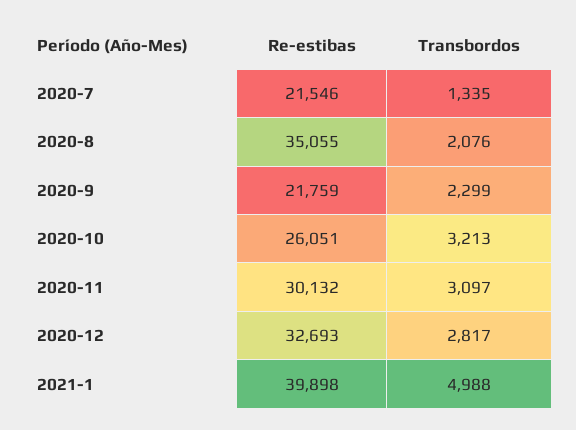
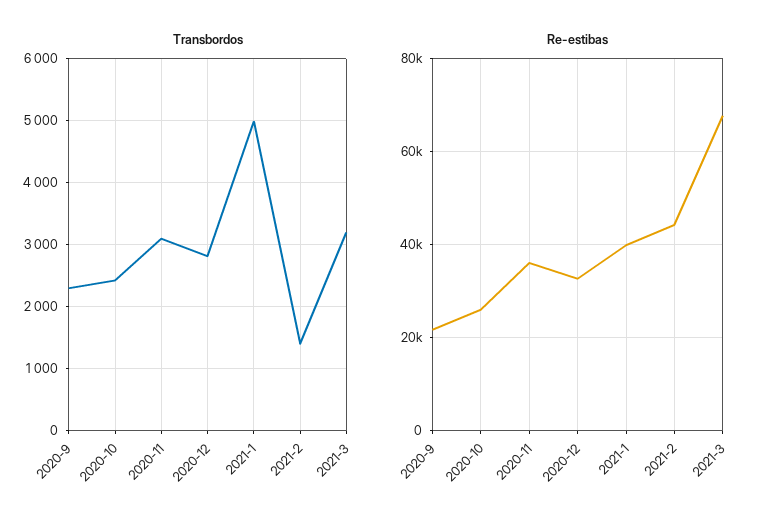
Re-estibas, 2020-7: 21546 -> none
Transbordos, 2020-7: 1335 -> none
Re-estibas, 2020-8: 35055 -> none
Transbordos, 2020-8: 2076 -> none
Transbordos, 2020-10: 3213 -> 2400
Re-estibas, 2020-11: 30132 -> 36000
Transbordos, 2021-2: none -> 1400
Transbordos, 2021-3: none -> 3200
Re-estibas, 2021-2: none -> 44000
Re-estibas, 2021-3: none -> 68000

